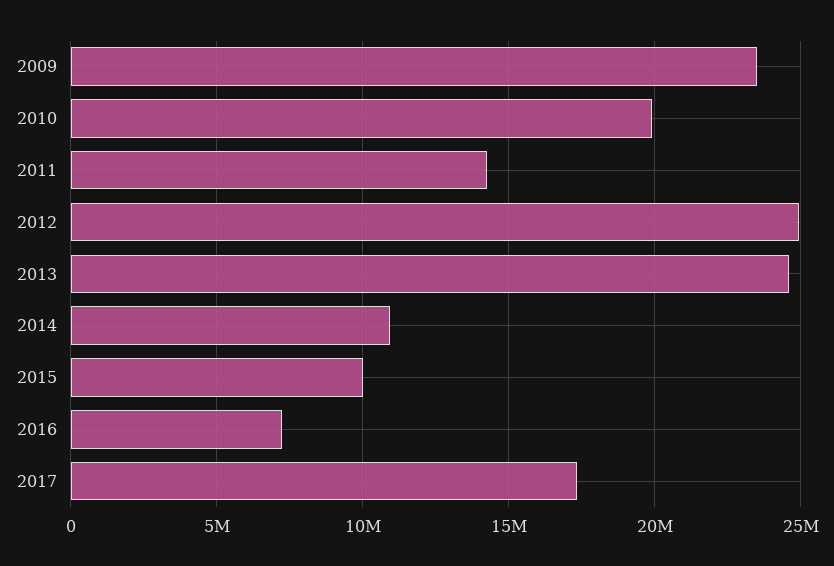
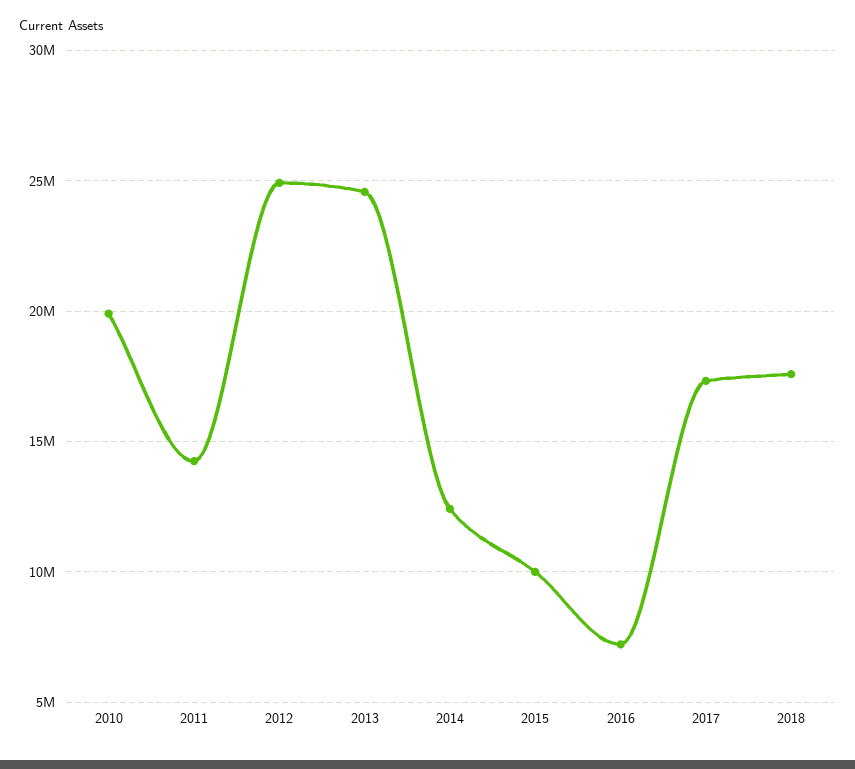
2009: 23500000 -> none
2014: 11000000 -> 12500000
2018: none -> 17500000

